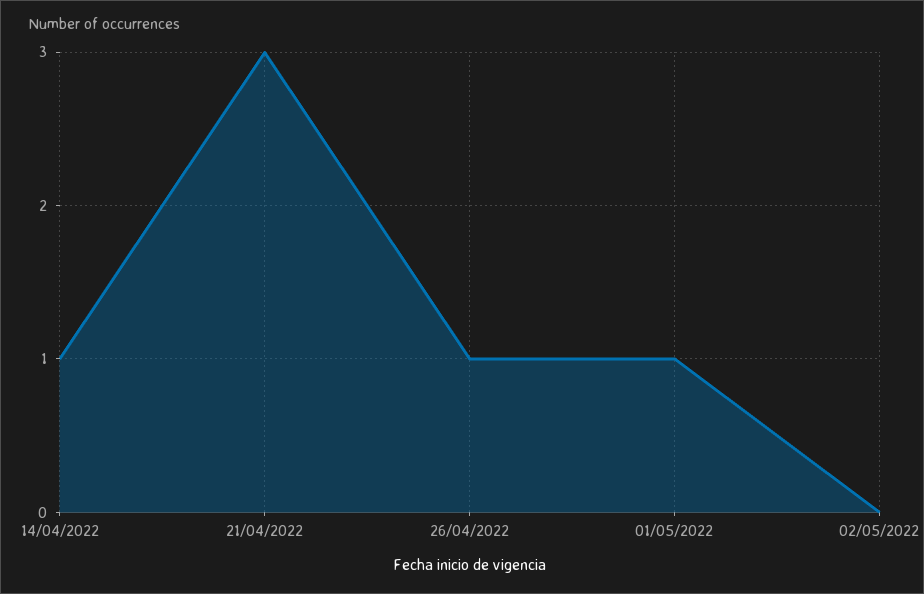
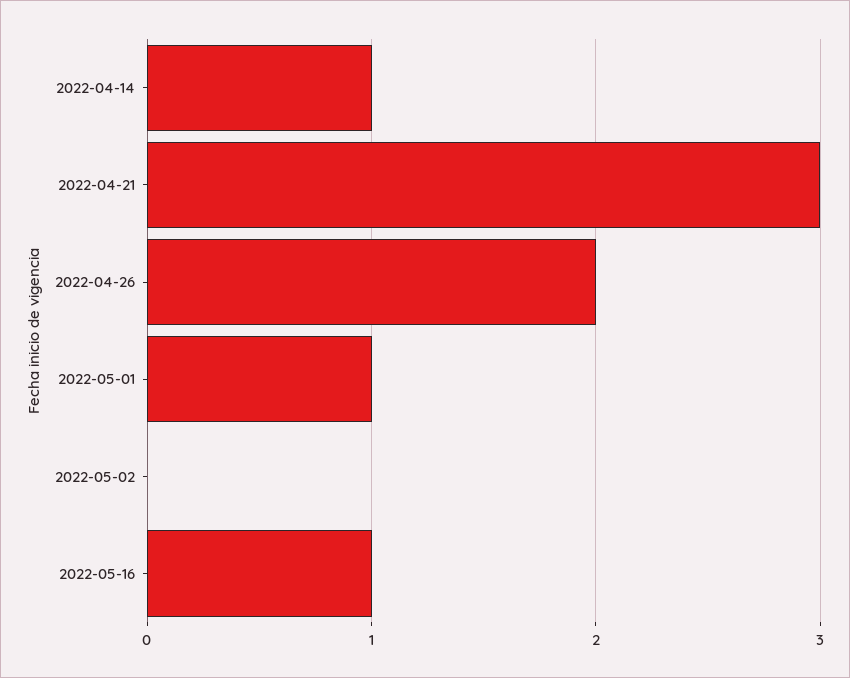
26/04/2022: 1 -> 2
2022-05-16: none -> 1

